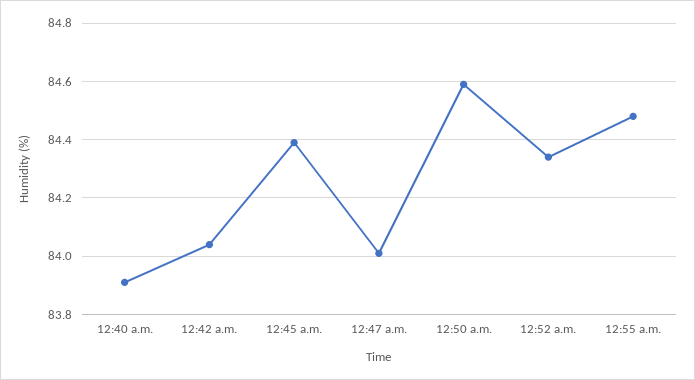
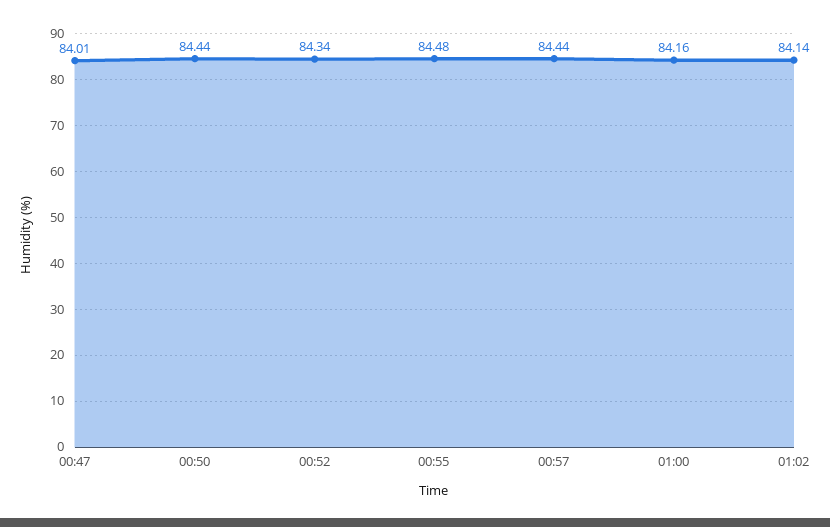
12:40 a.m.: 83.9 -> none
12:42 a.m.: 84.05 -> none
12:45 a.m.: 84.4 -> none
12:50 a.m.: 84.6 -> 84.44
00:57: none -> 84.44
01:00: none -> 84.16
01:02: none -> 84.14

